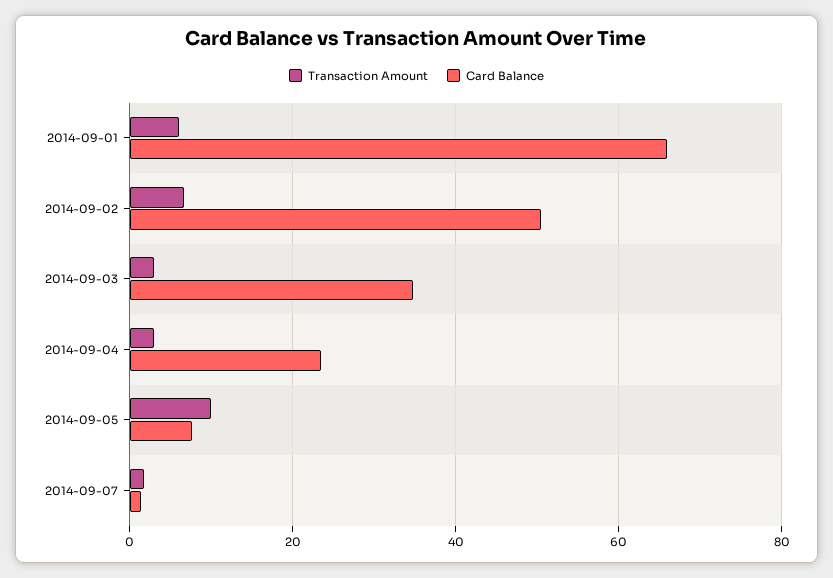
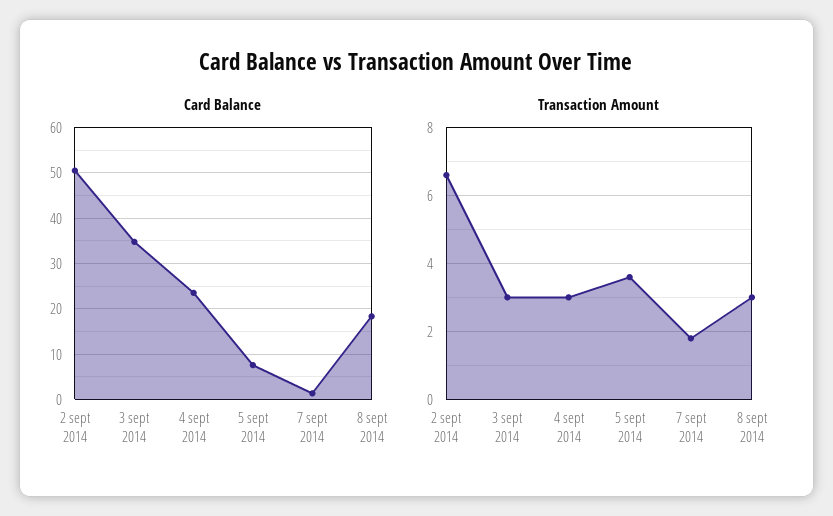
Transaction Amount, 2014-09-01: 6 -> none
Card Balance, 2014-09-01: 66 -> none
Transaction Amount, 2014-09-05: 10 -> 3.5
Card Balance, 8 sept 2014: none -> 18
Transaction Amount, 8 sept 2014: none -> 3

